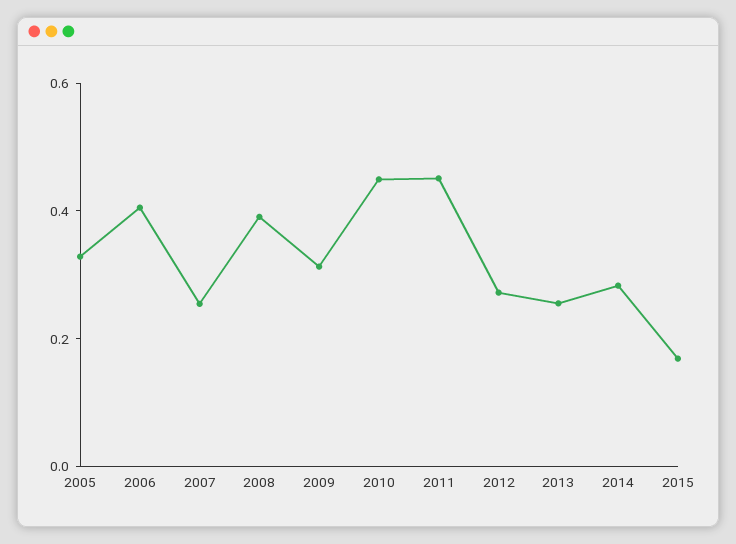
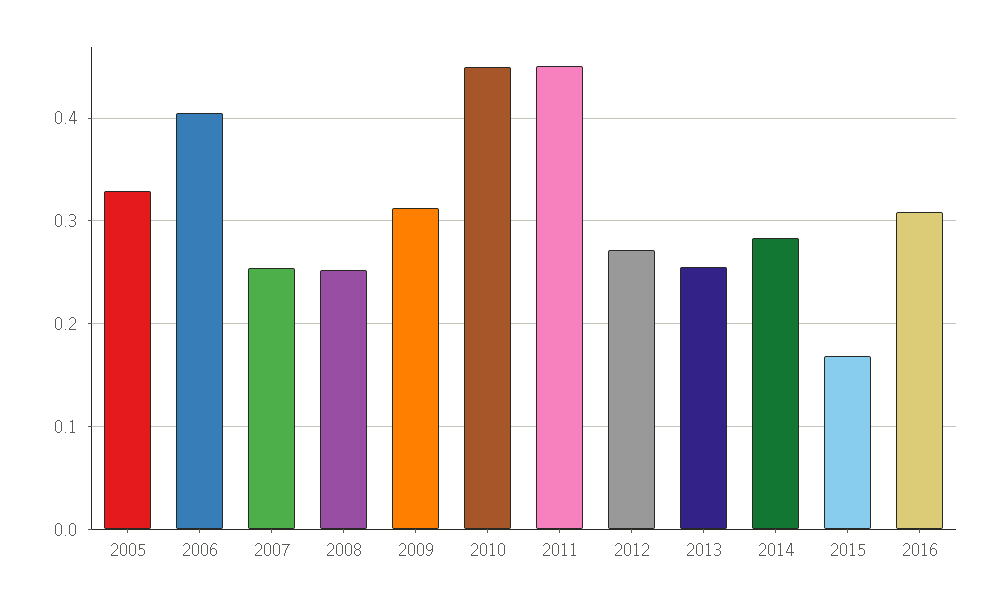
2008: 0.4 -> 0.25
2016: none -> 0.31

